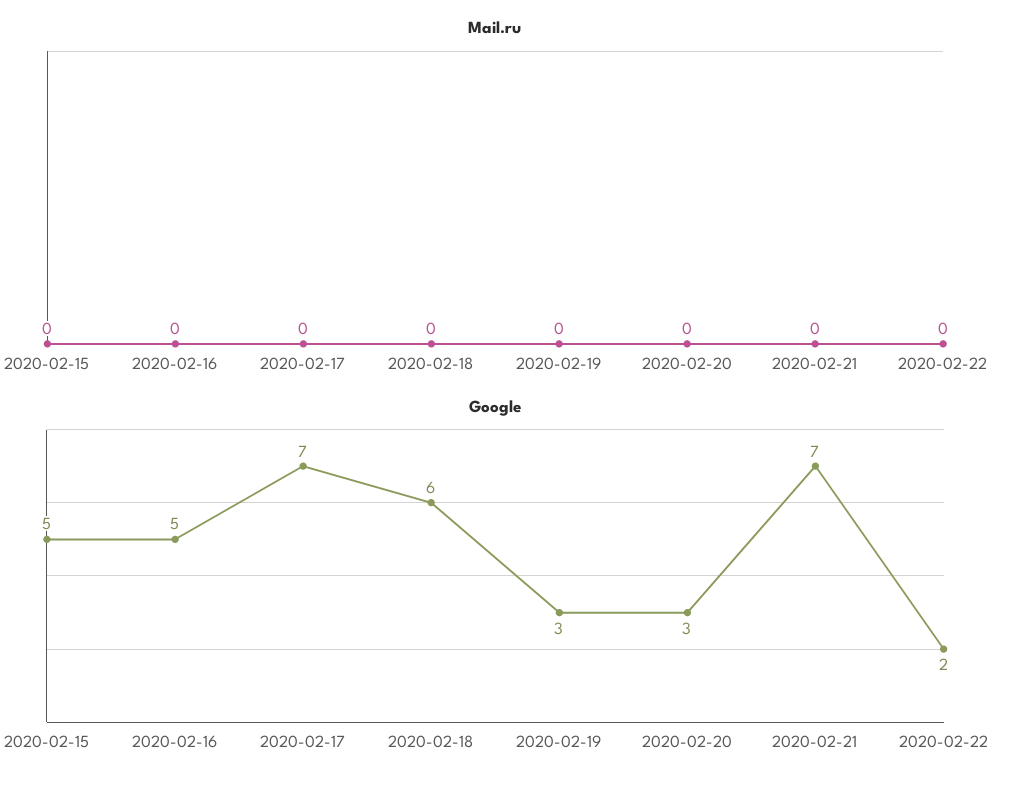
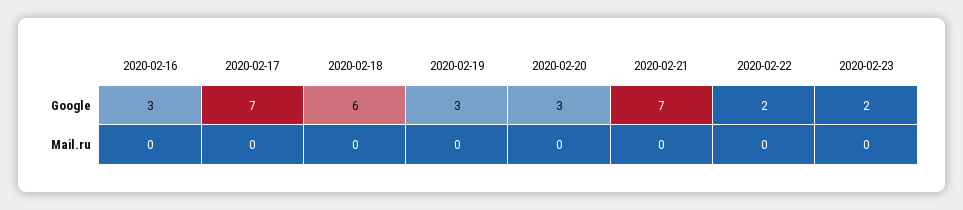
Mail.ru, 2020-02-15: 0 -> none
Google, 2020-02-15: 5 -> none
Google, 2020-02-16: 5 -> 3
Google, 2020-02-23: none -> 2
Mail.ru, 2020-02-23: none -> 0

